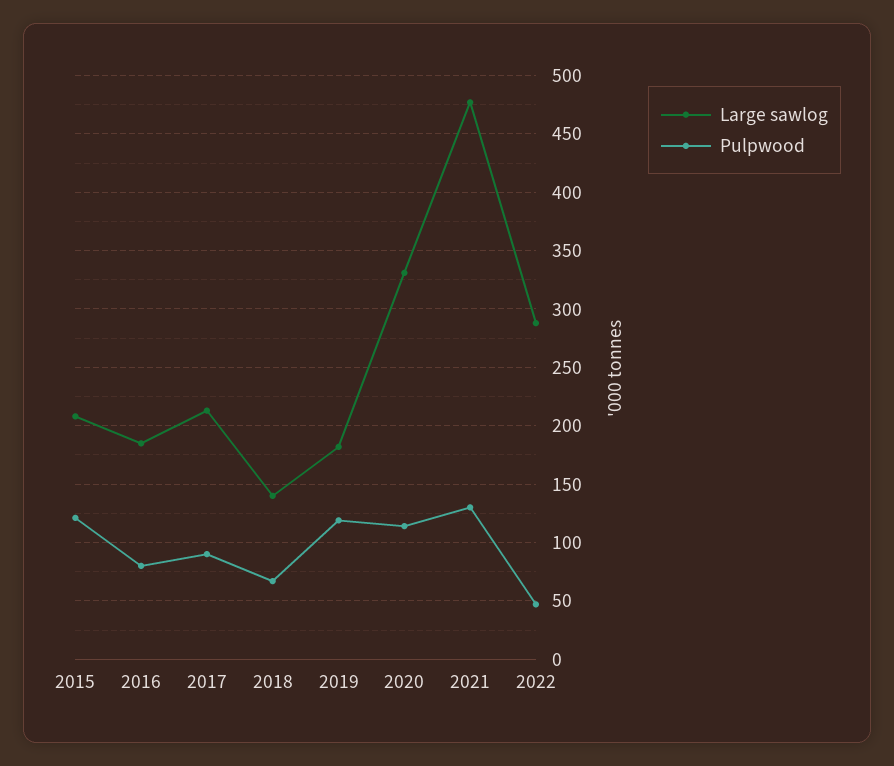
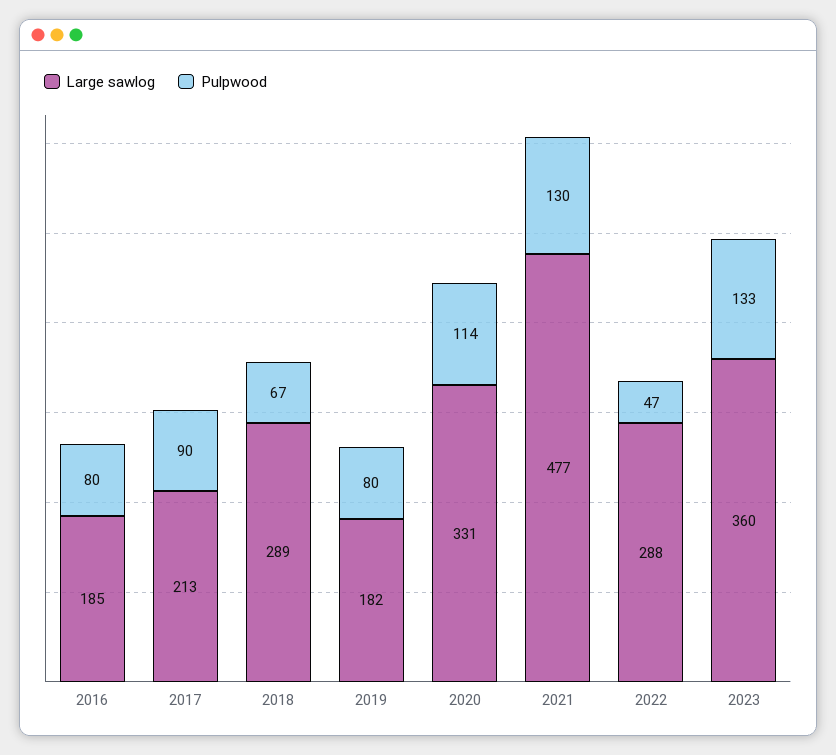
Large sawlog, 2015: 210 -> none
Pulpwood, 2015: 120 -> none
Large sawlog, 2018: 140 -> 289
Pulpwood, 2019: 120 -> 80
Large sawlog, 2023: none -> 360
Pulpwood, 2023: none -> 133

